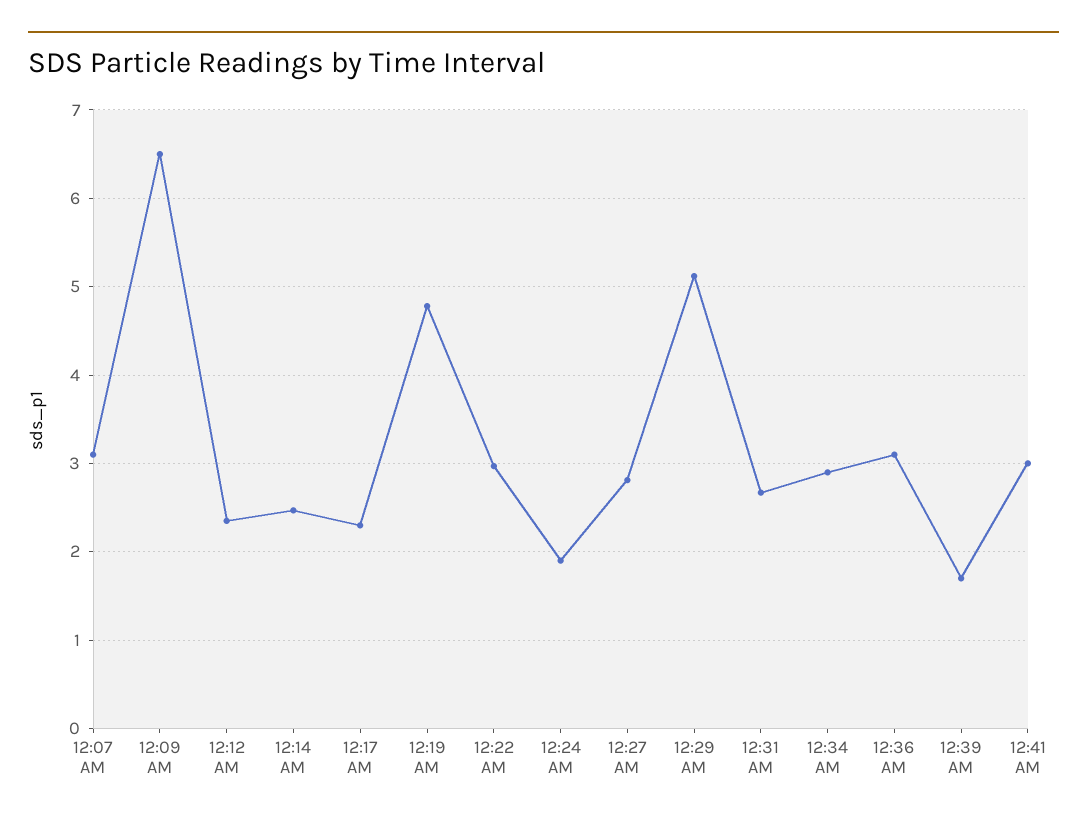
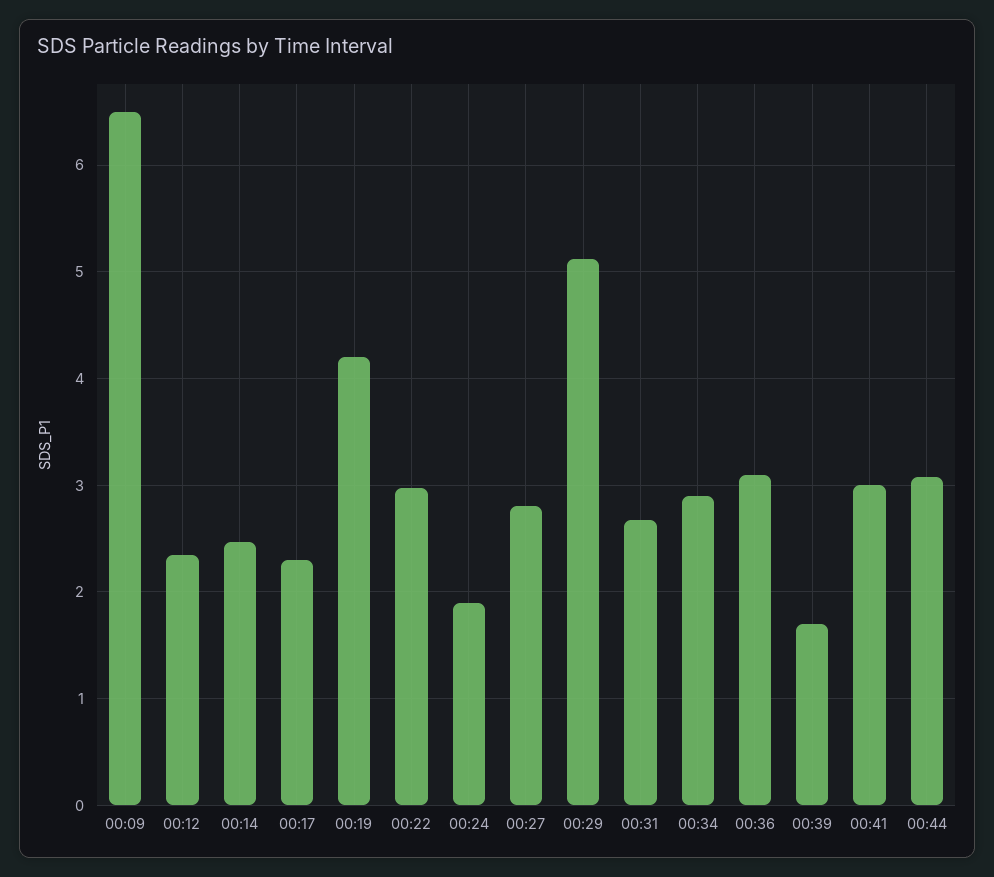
12:07 AM: 3.1 -> none
12:19 AM: 4.8 -> 4.2
00:44: none -> 3.1

